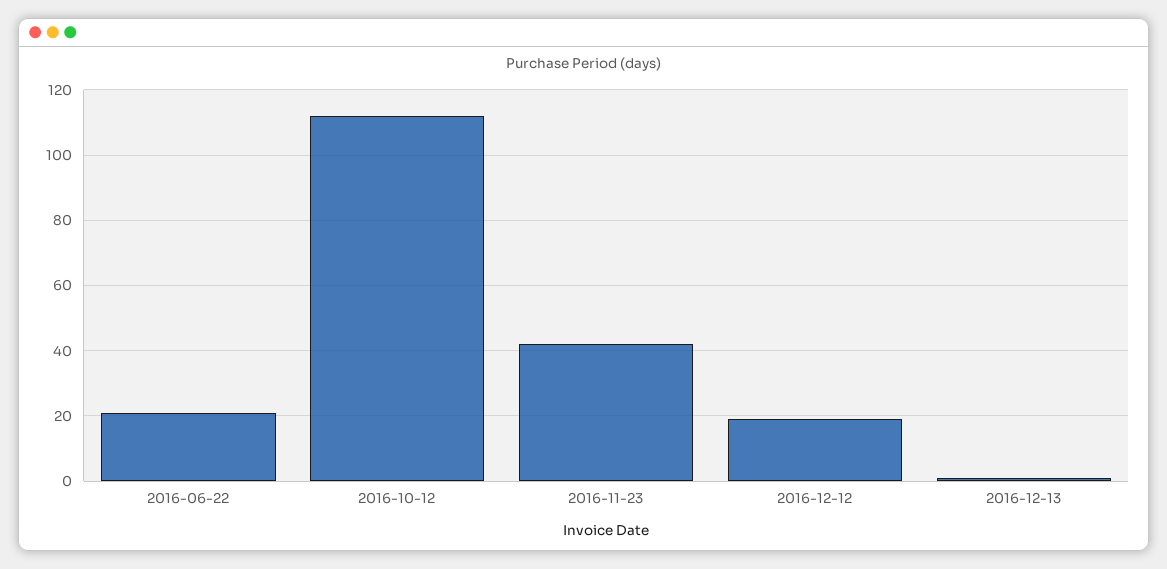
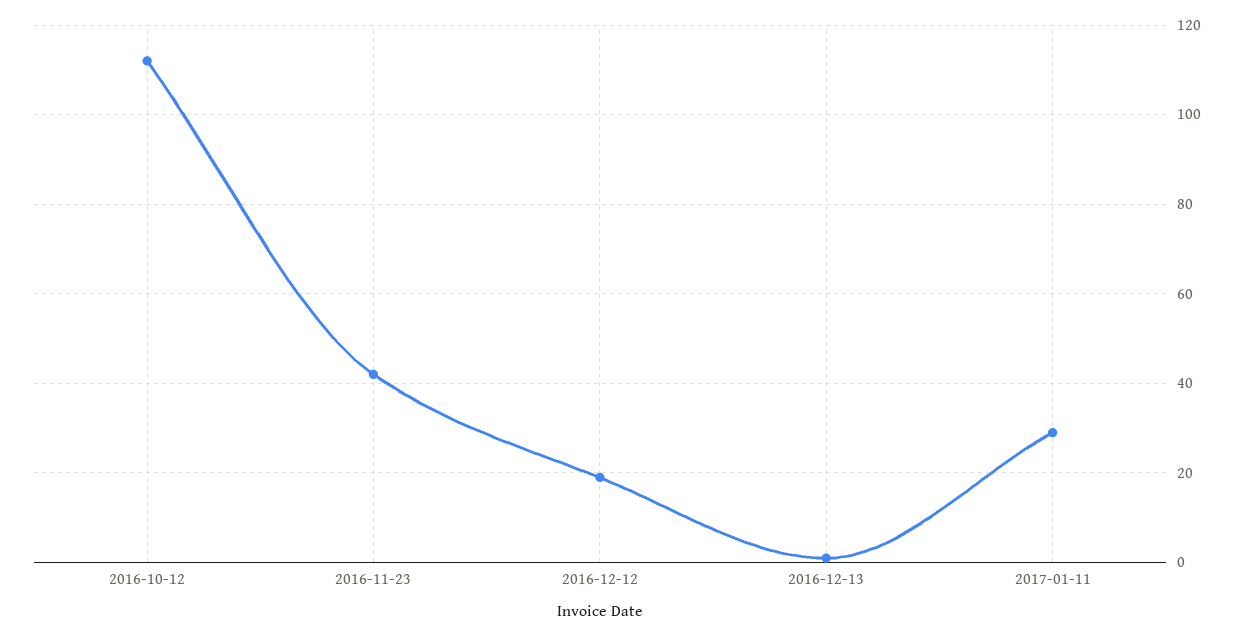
2016-06-22: 20 -> none
2017-01-11: none -> 30

